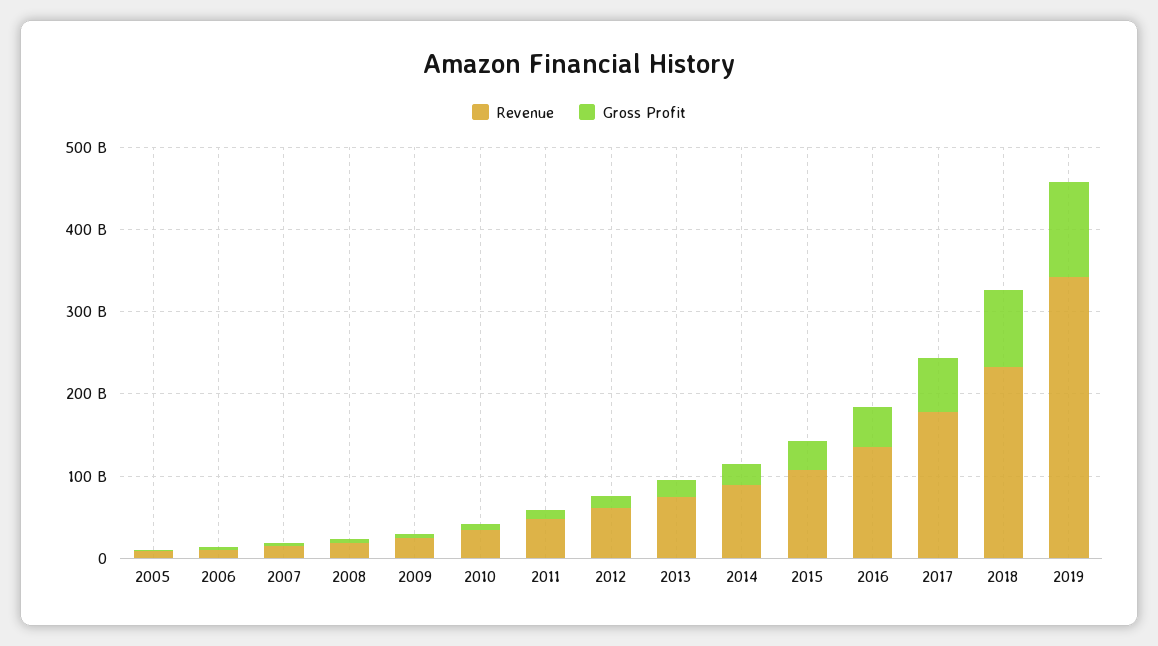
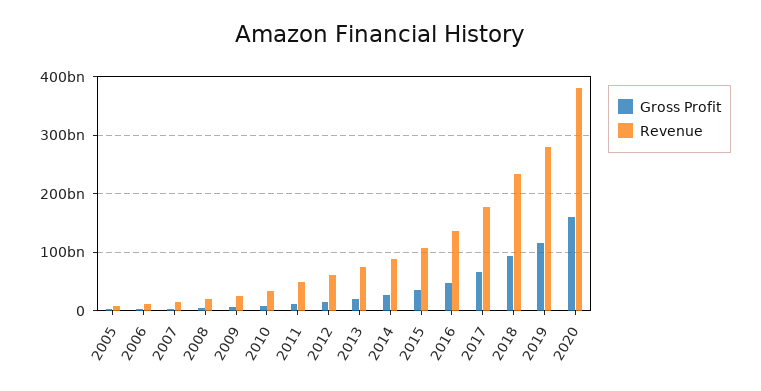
Revenue, 2019: 340000000000 -> 280000000000
Gross Profit, 2020: none -> 160000000000
Revenue, 2020: none -> 380000000000

